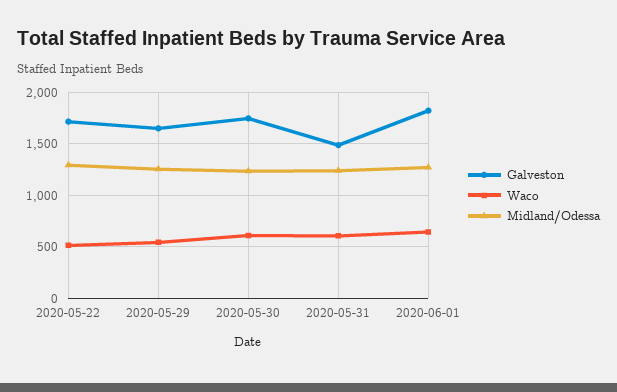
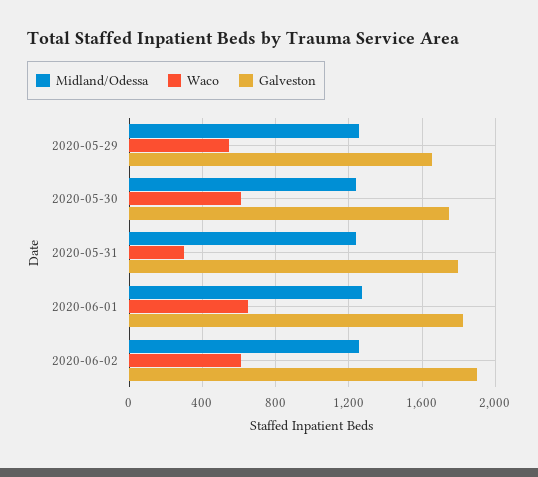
Galveston, 2020-05-22: 1700 -> none
Waco, 2020-05-22: 500 -> none
Midland/Odessa, 2020-05-22: 1300 -> none
Galveston, 2020-05-31: 1500 -> 1800
Waco, 2020-05-31: 600 -> 300
Midland/Odessa, 2020-06-02: none -> 1250
Waco, 2020-06-02: none -> 600
Galveston, 2020-06-02: none -> 1900

